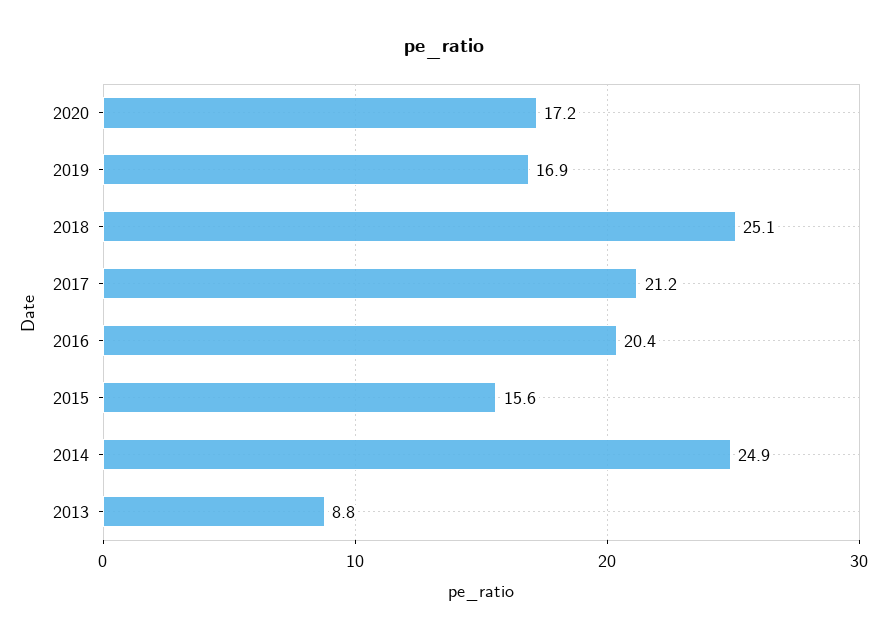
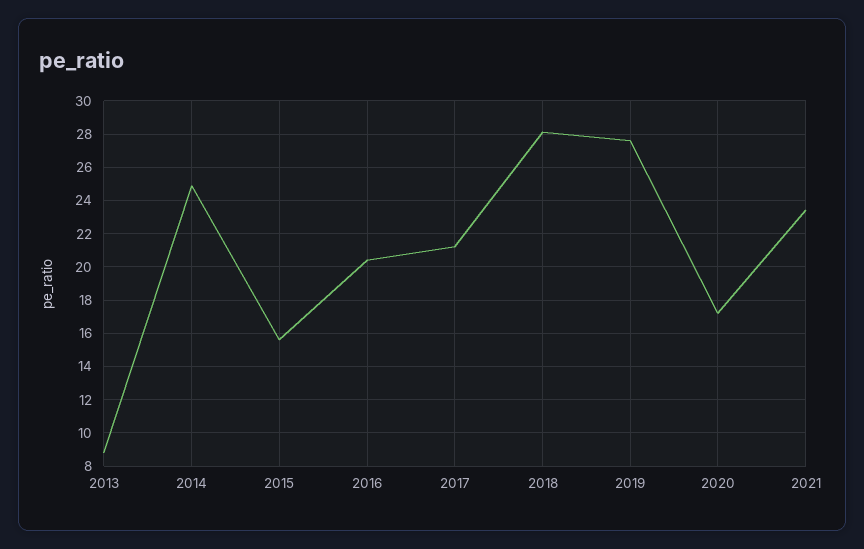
2019: 16.9 -> 27.5
2018: 25.1 -> 28
2021: none -> 23.5

